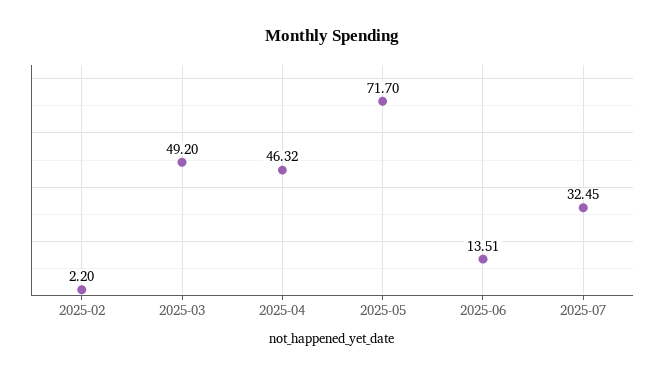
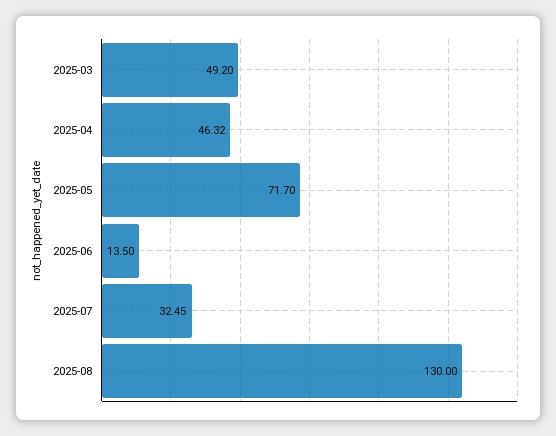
2025-02: 2.2 -> none
2025-06: 13.51 -> 13.5
2025-08: none -> 130

